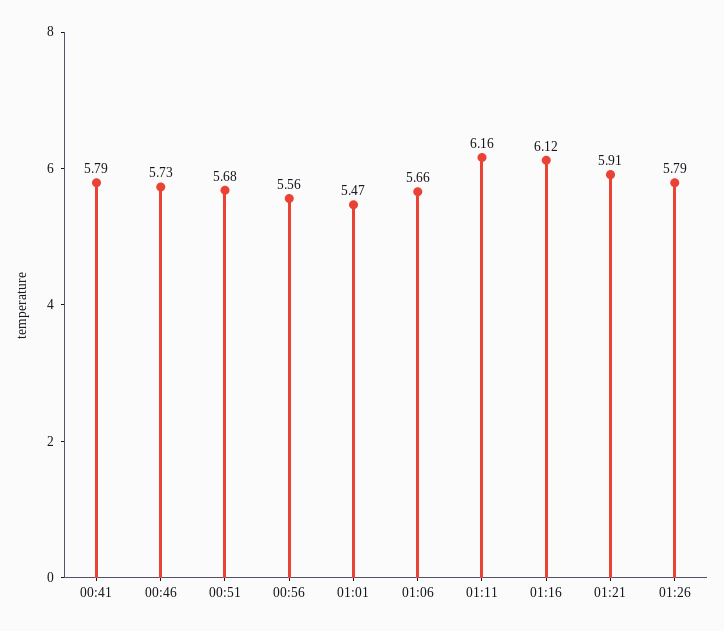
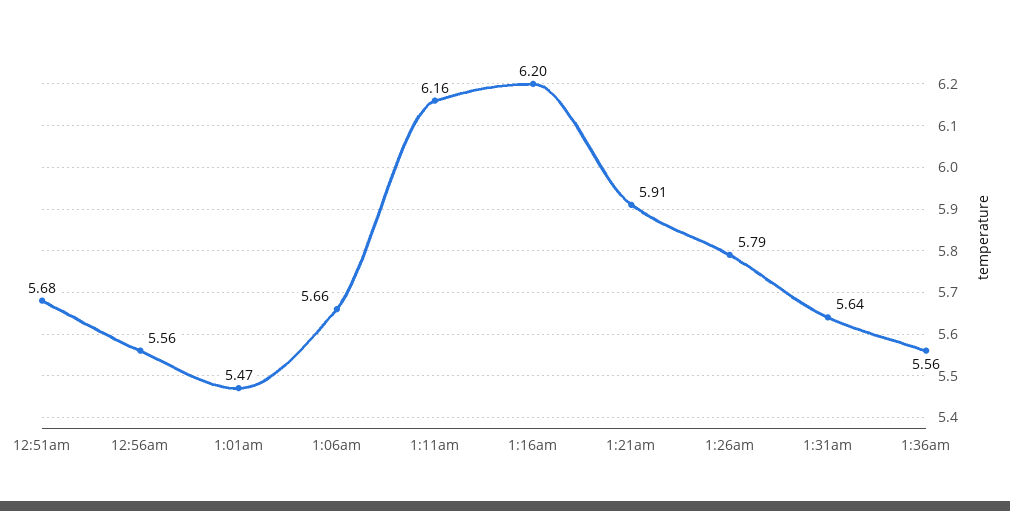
00:41: 5.79 -> none
00:46: 5.73 -> none
01:16: 6.12 -> 6.2
1:31am: none -> 5.64
1:36am: none -> 5.56

